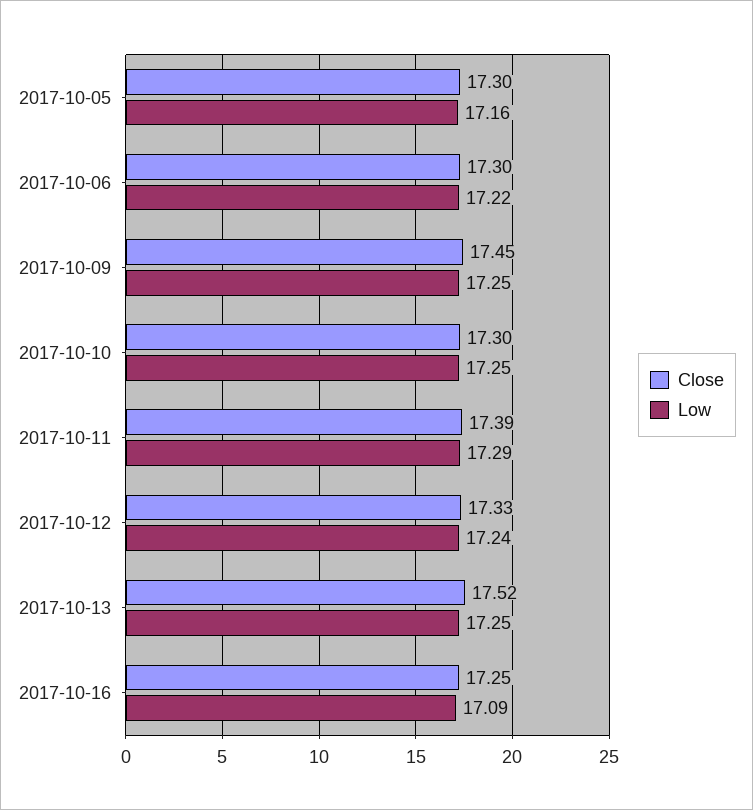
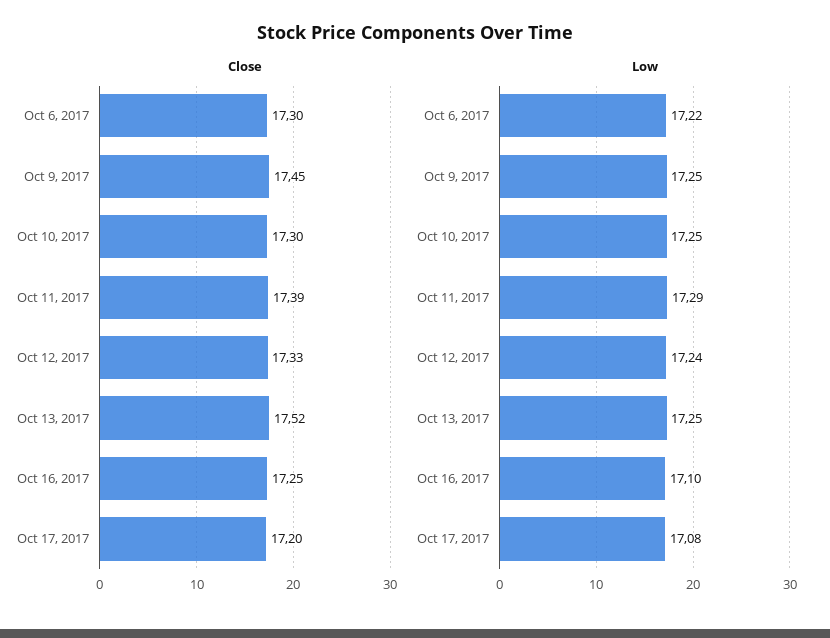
Close, 2017-10-05: 17.3 -> none
Low, 2017-10-05: 17.16 -> none
Low, 2017-10-16: 17.09 -> 17.1
Close, Oct 17, 2017: none -> 17.2
Low, Oct 17, 2017: none -> 17.08

